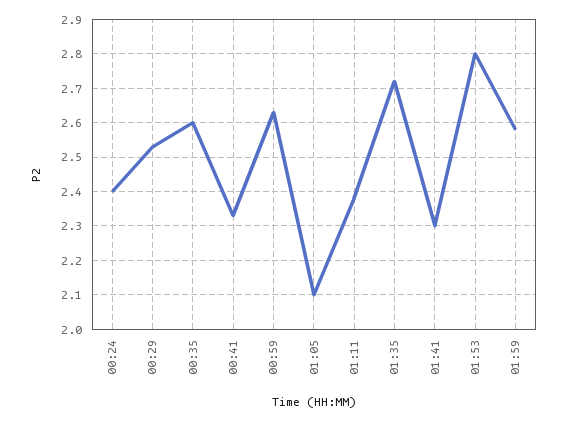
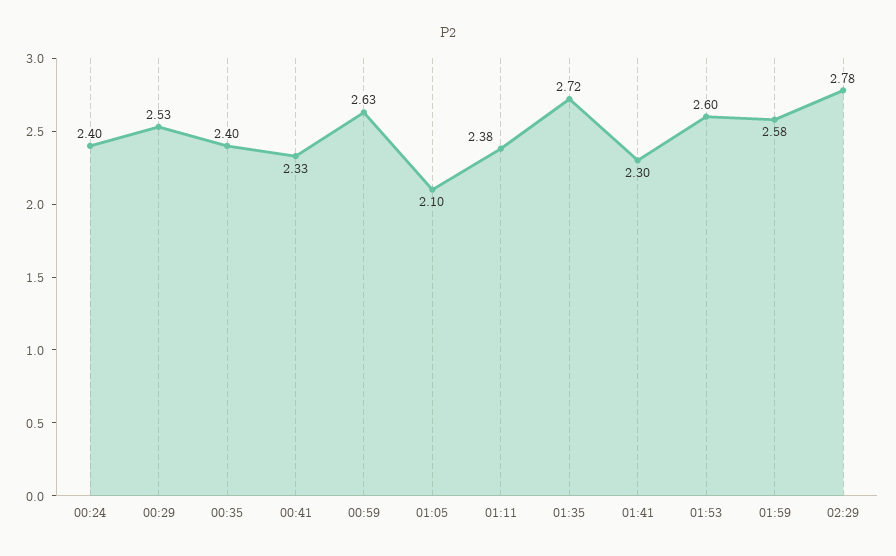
00:35: 2.6 -> 2.4
01:53: 2.8 -> 2.6
02:29: none -> 2.78

